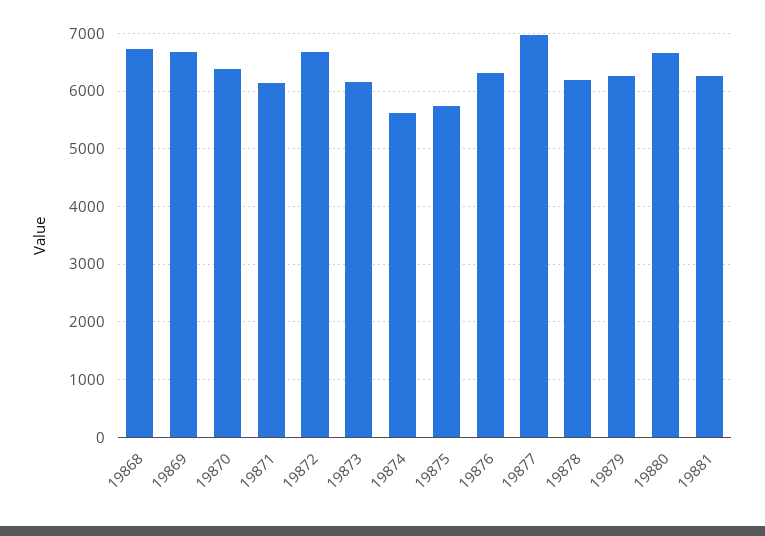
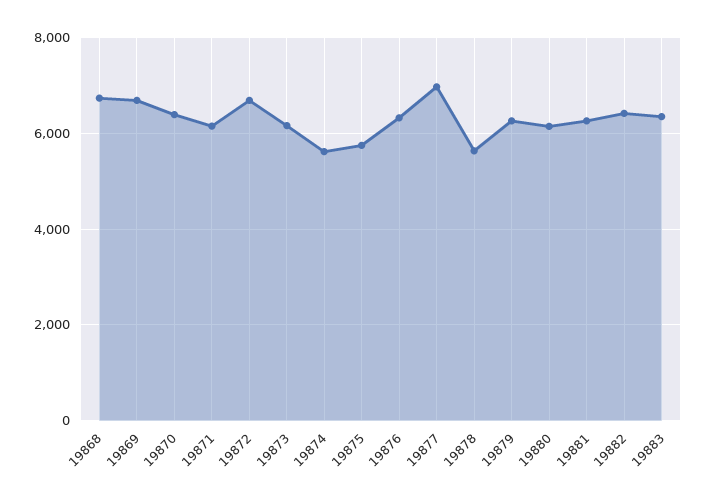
19878: 6200 -> 5600
19880: 6600 -> 6200
19882: none -> 6400
19883: none -> 6400

